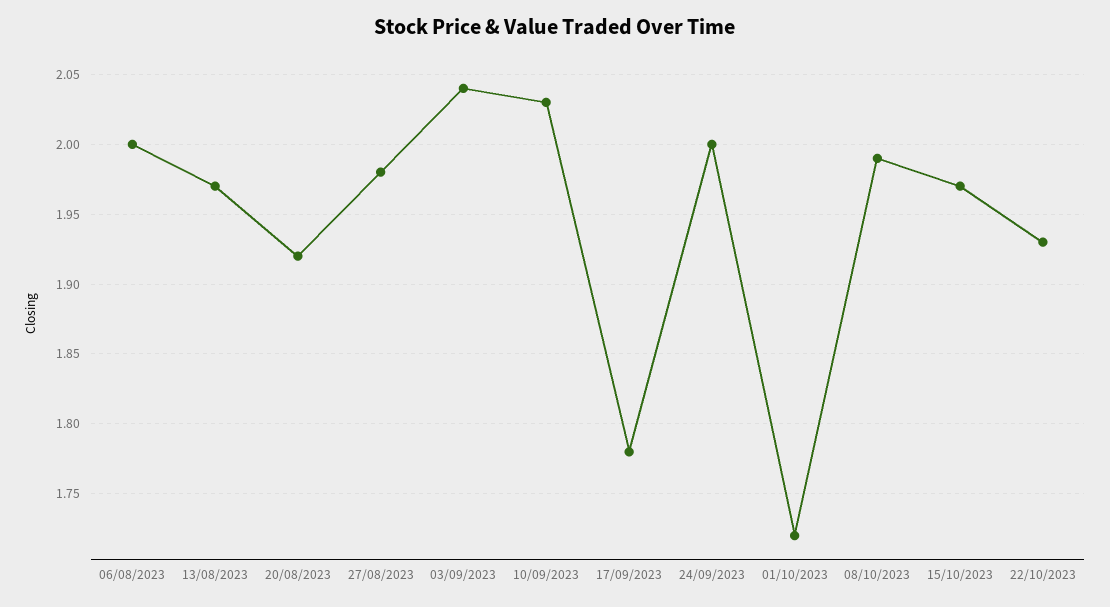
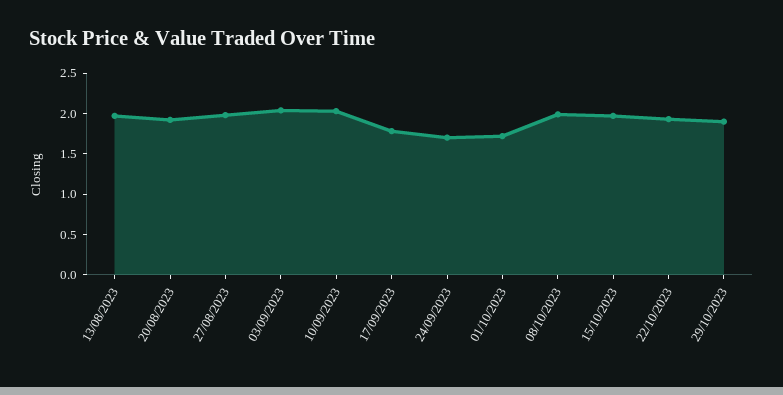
06/08/2023: 2 -> none
24/09/2023: 2 -> 1.7
29/10/2023: none -> 1.9

